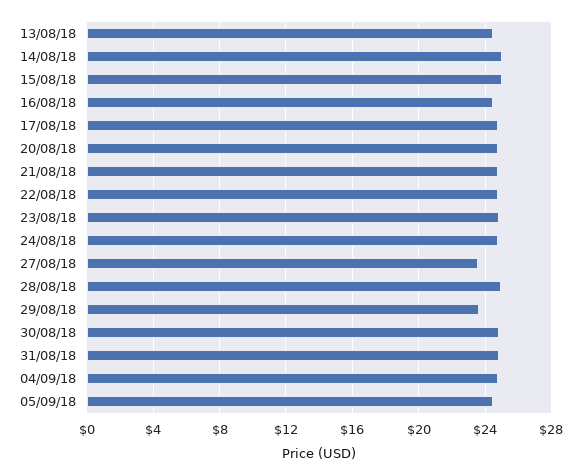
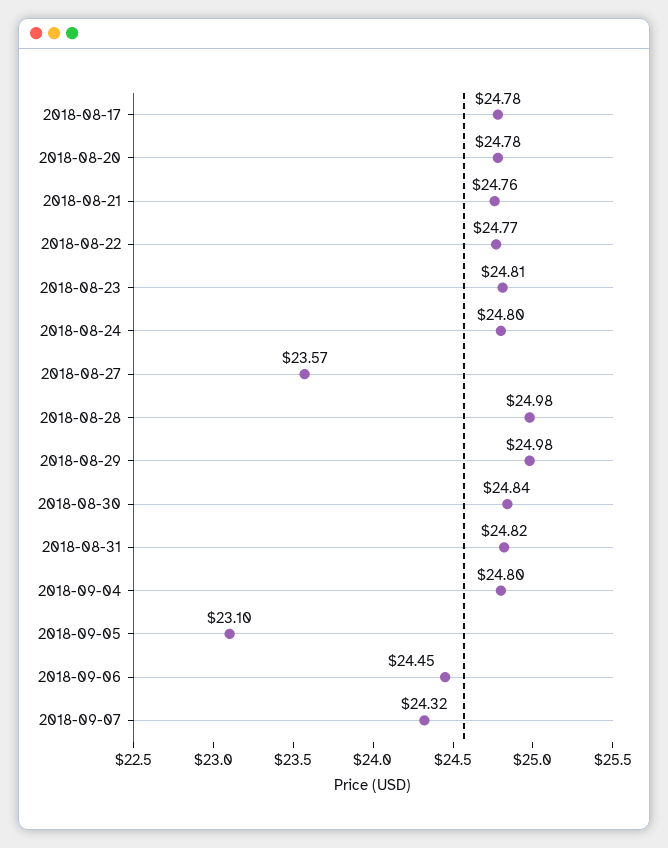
13/08/18: 24.5 -> none
14/08/18: 25 -> none
15/08/18: 25 -> none
16/08/18: 24.5 -> none
29/08/18: 23.5 -> 24.98
05/09/18: 24.5 -> 23.1
2018-09-06: none -> 24.45
2018-09-07: none -> 24.32

